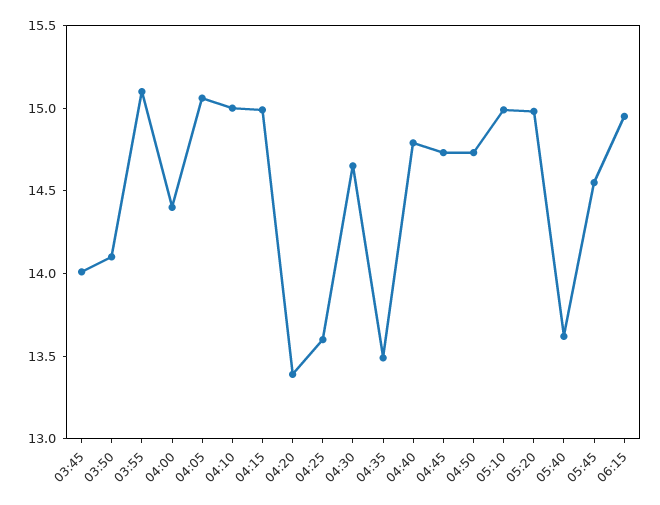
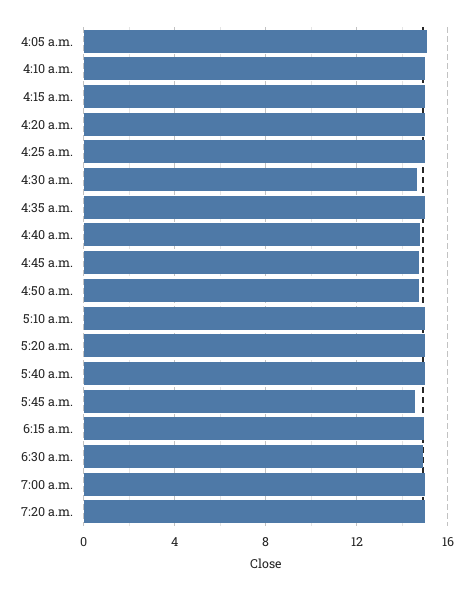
03:45: 14 -> none
03:50: 14.1 -> none
03:55: 15.1 -> none
04:00: 14.4 -> none
04:20: 13.4 -> 15
04:25: 13.6 -> 15
04:35: 13.5 -> 15
05:40: 13.6 -> 15
6:30 a.m.: none -> 15
7:00 a.m.: none -> 15
7:20 a.m.: none -> 15

